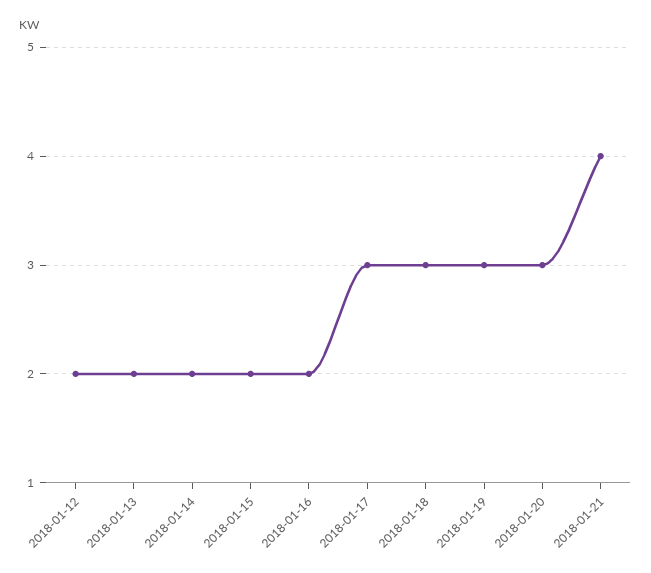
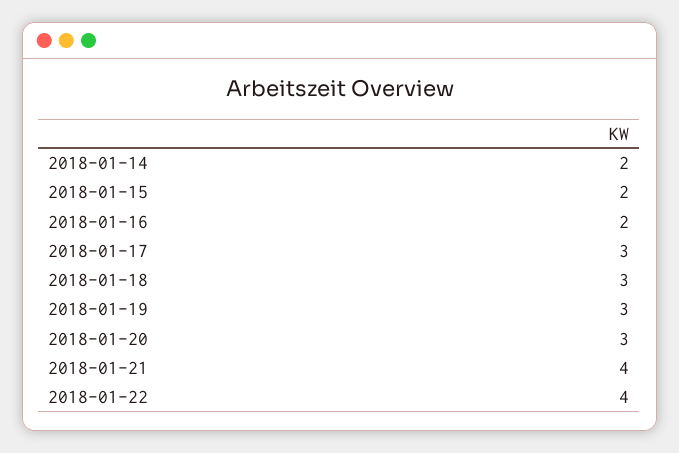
2018-01-12: 2 -> none
2018-01-13: 2 -> none
2018-01-22: none -> 4

